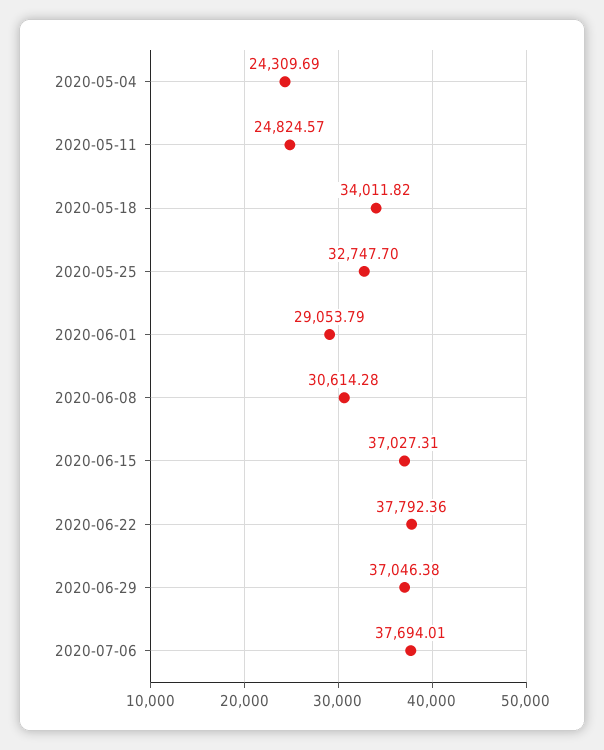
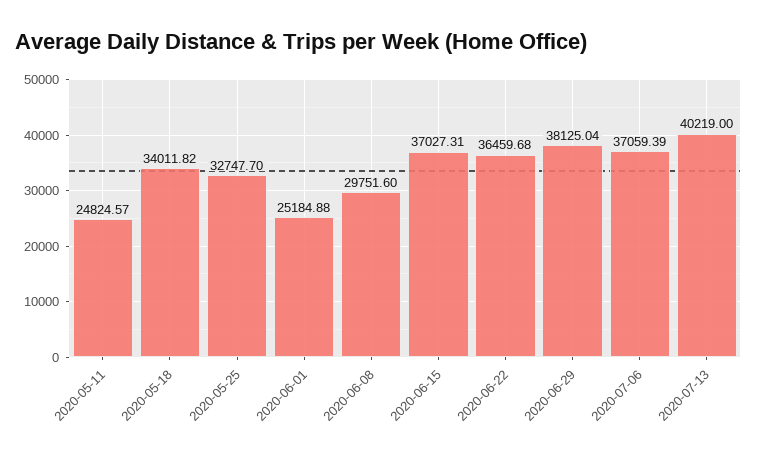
2020-05-04: 24309.69 -> none
2020-06-01: 29053.79 -> 25184.88
2020-06-08: 30614.28 -> 29751.6
2020-06-22: 37792.36 -> 36459.68
2020-06-29: 37046.38 -> 38125.04
2020-07-06: 37694.01 -> 37059.39
2020-07-13: none -> 40219

